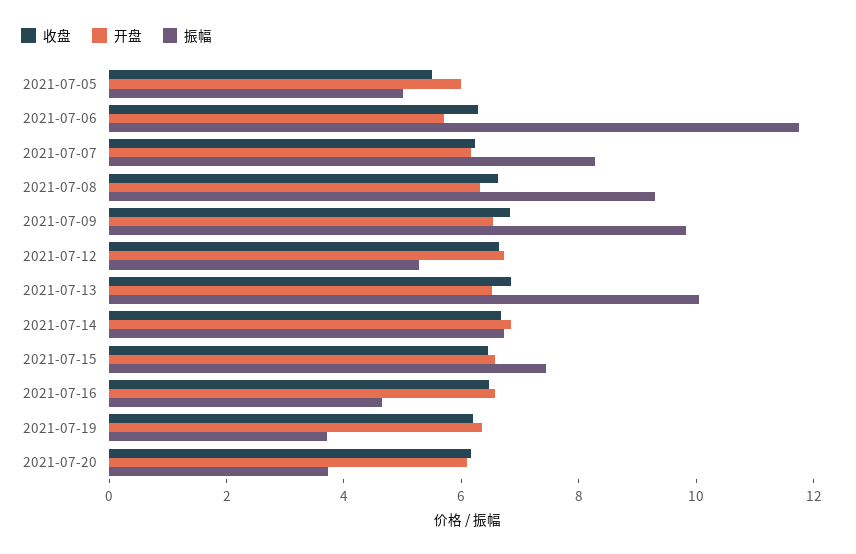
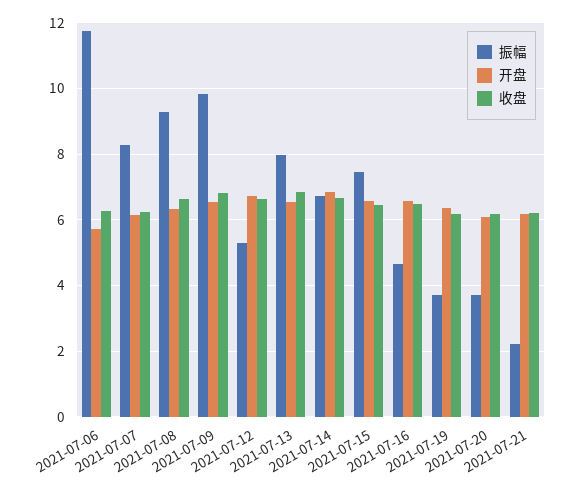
收盘, 2021-07-05: 5.5 -> none
开盘, 2021-07-05: 6 -> none
振幅, 2021-07-05: 5 -> none
振幅, 2021-07-13: 10 -> 8
振幅, 2021-07-21: none -> 2.2
开盘, 2021-07-21: none -> 6.2
收盘, 2021-07-21: none -> 6.2

